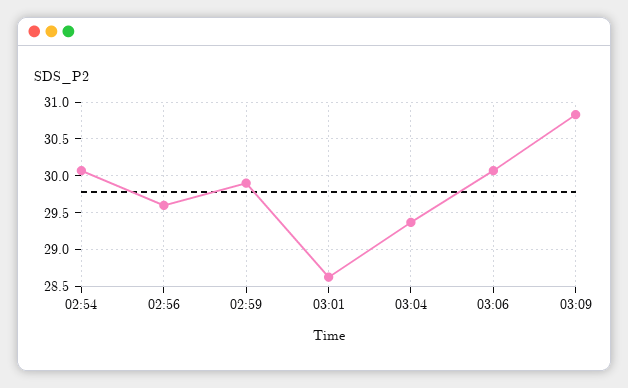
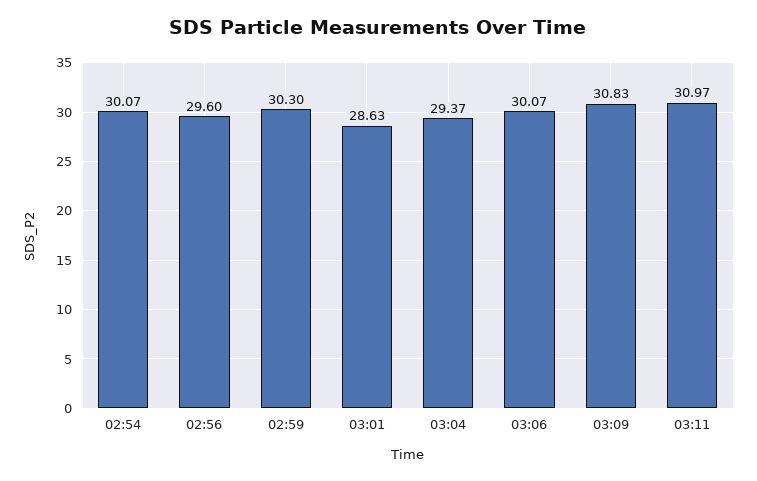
02:59: 29.9 -> 30.3
03:11: none -> 30.97

